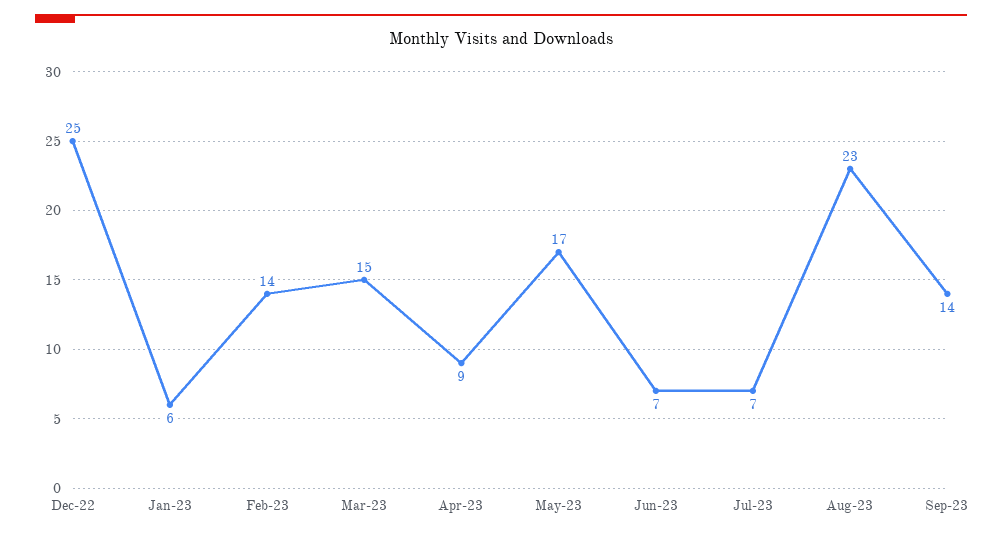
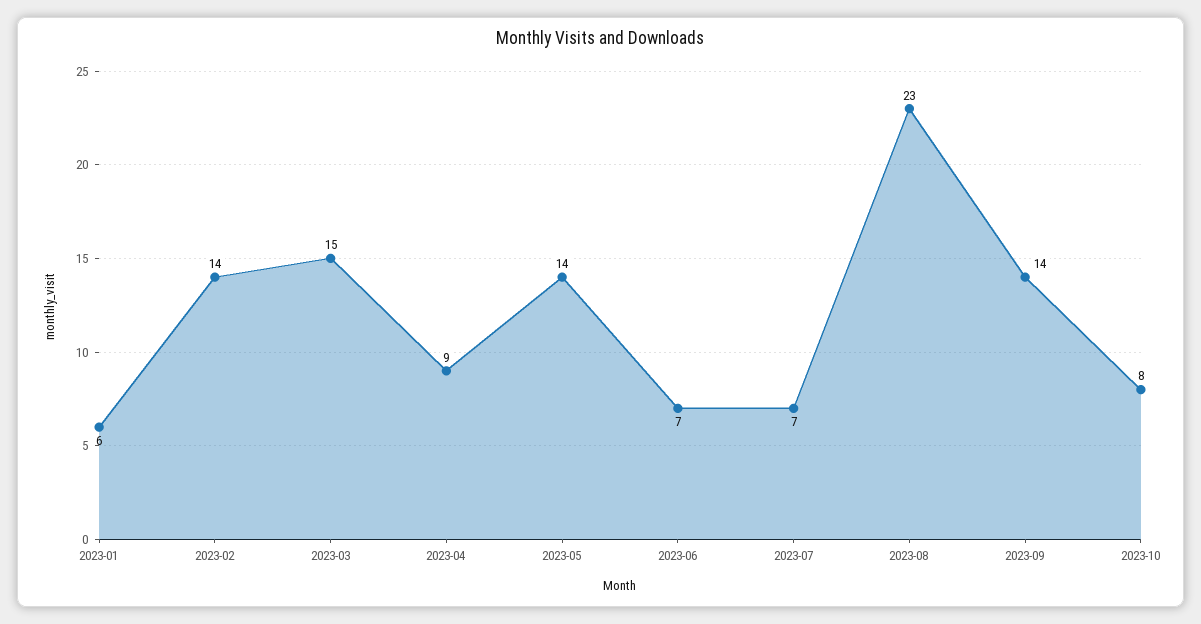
Dec-22: 25 -> none
May-23: 17 -> 14
2023-10: none -> 8

